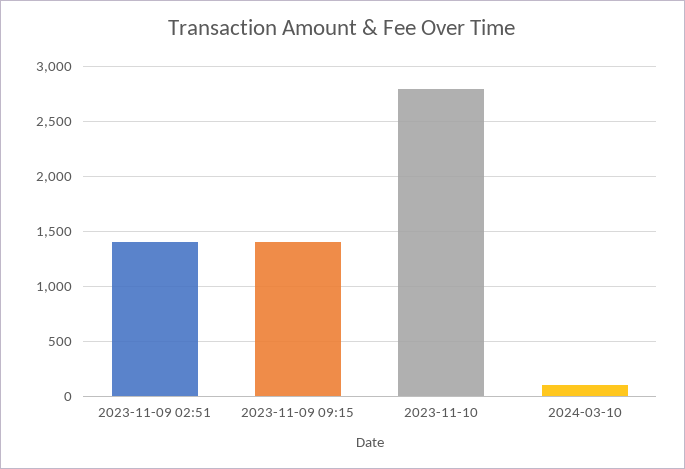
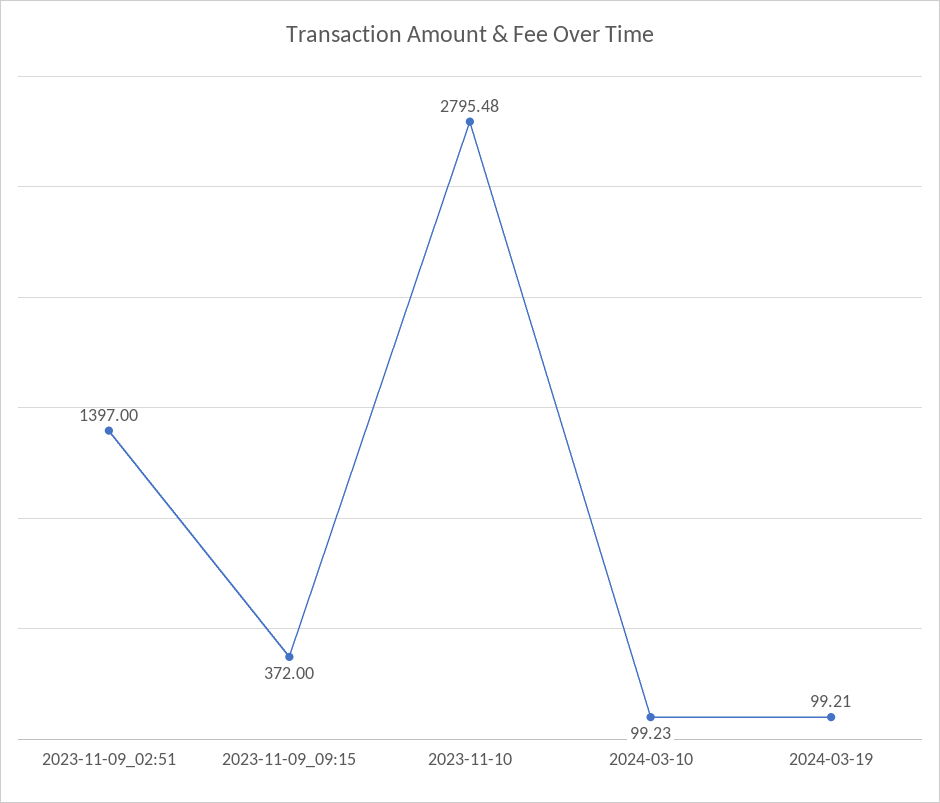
2023-11-09 09:15: 1400 -> 372
2024-03-19: none -> 99.21

